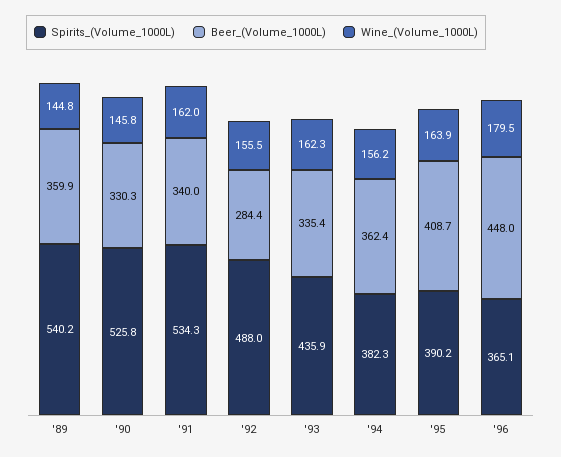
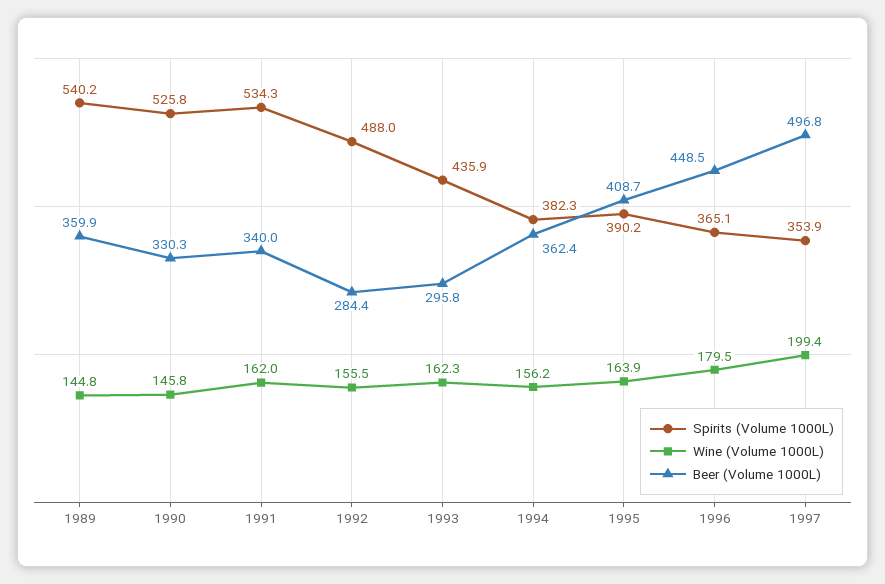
Beer_(Volume_1000L), '93: 335.4 -> 295.8
Beer_(Volume_1000L), '96: 448 -> 448.5
Spirits_(Volume_1000L), 1997: none -> 353.9
Wine_(Volume_1000L), 1997: none -> 199.4
Beer_(Volume_1000L), 1997: none -> 496.8

